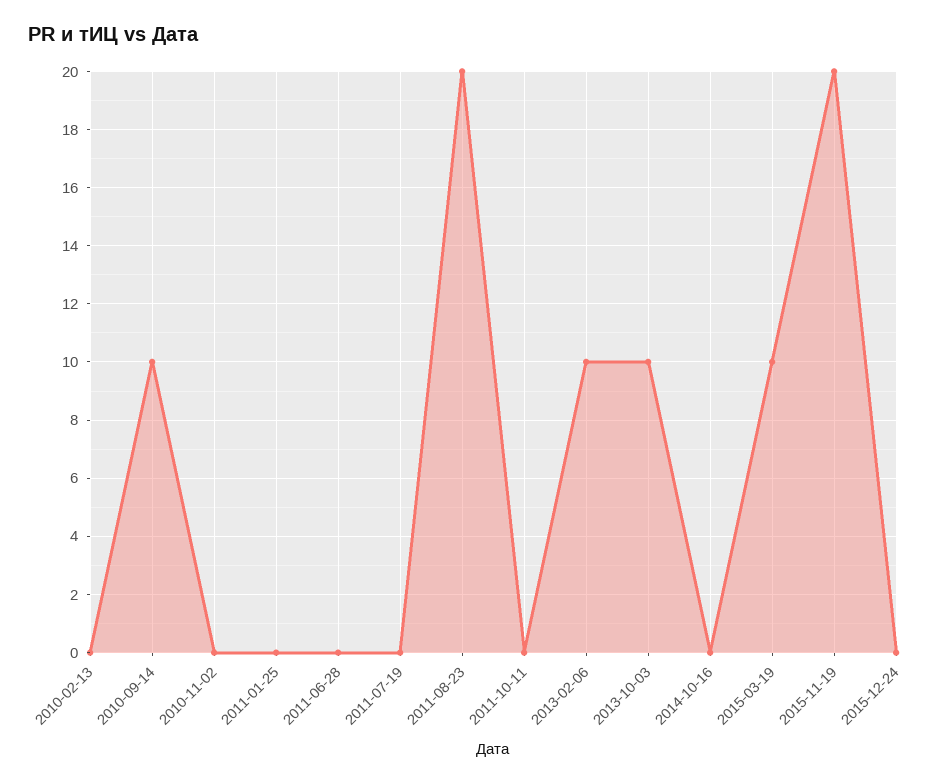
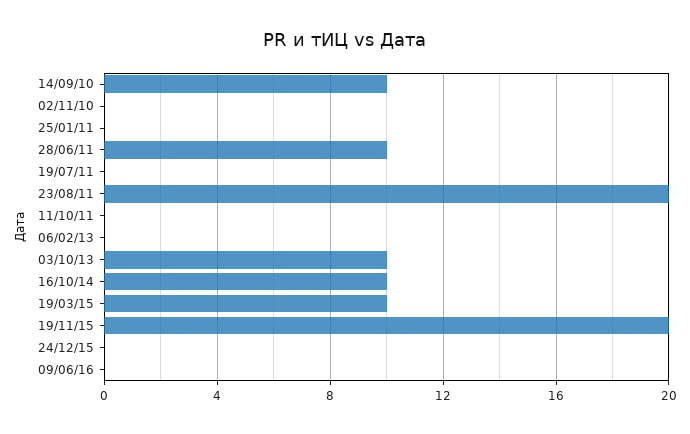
2010-02-13: 0 -> none
2011-06-28: 0 -> 10
2013-02-06: 10 -> 0
2014-10-16: 0 -> 10
09/06/16: none -> 0

